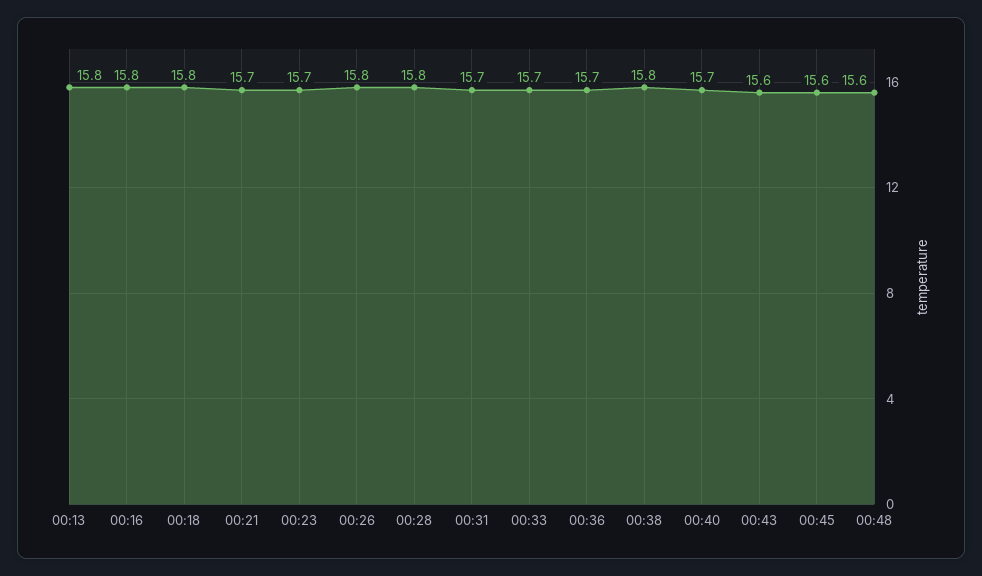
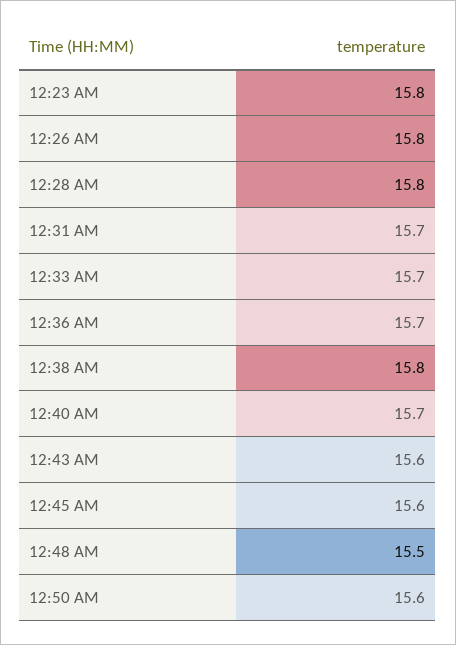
00:13: 15.8 -> none
00:16: 15.8 -> none
00:18: 15.8 -> none
00:21: 15.7 -> none
00:23: 15.7 -> 15.8
00:48: 15.6 -> 15.5
12:50 AM: none -> 15.6

